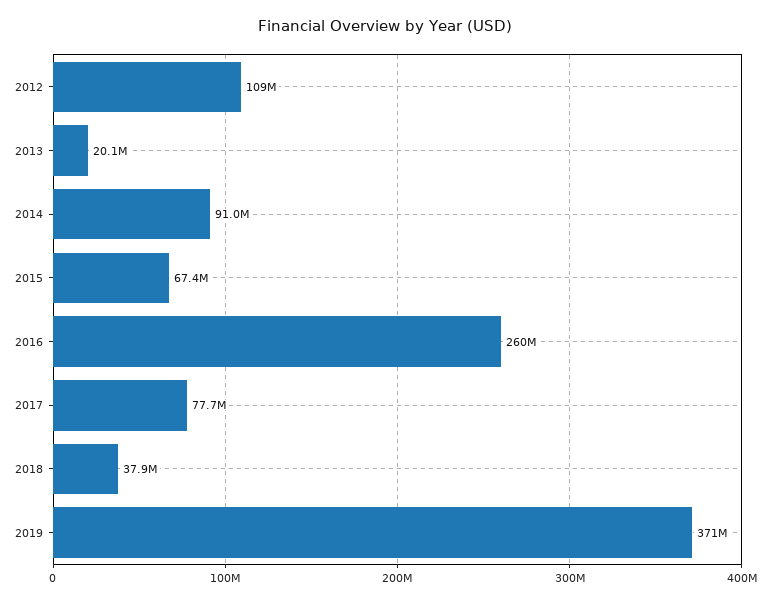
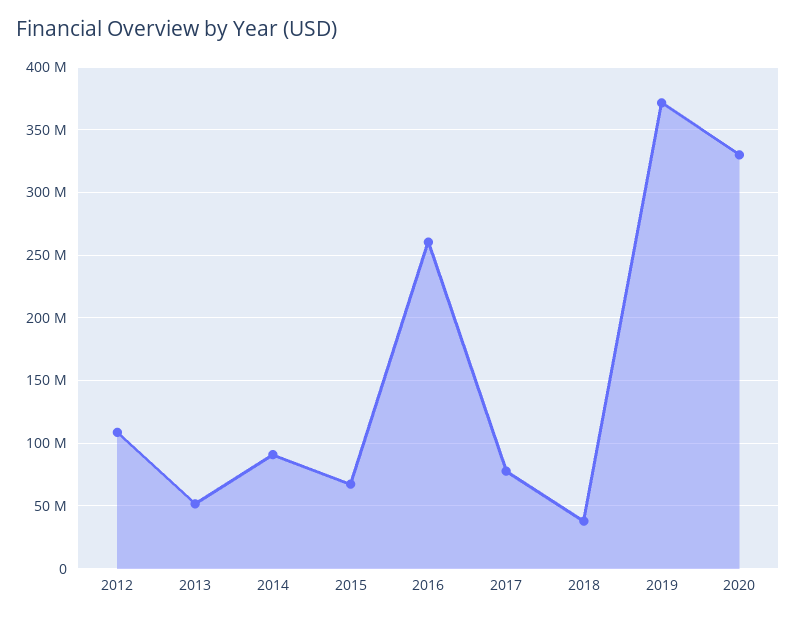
2013: 20100000 -> 50000000
2020: none -> 330000000

